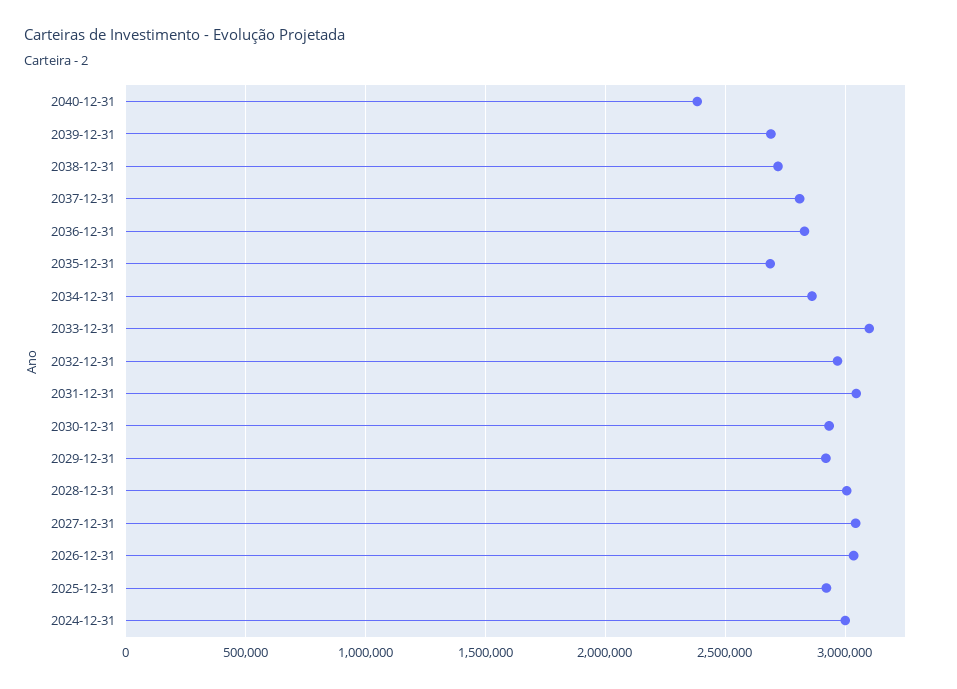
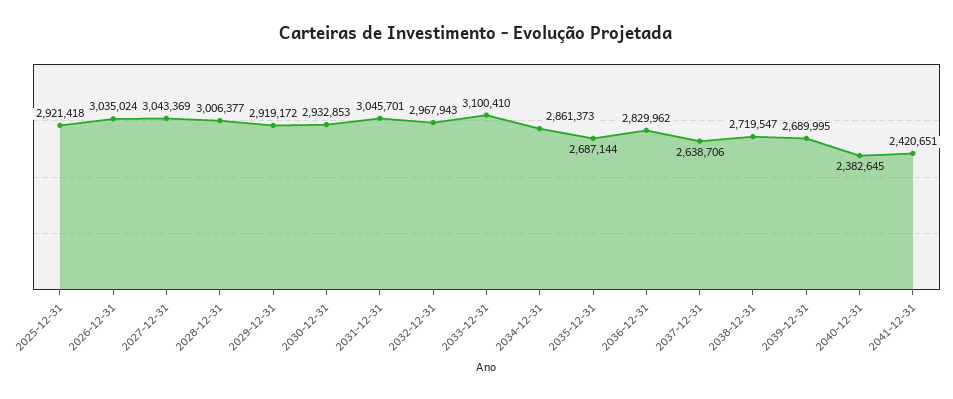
2037-12-31: 2800000 -> 2638706
2024-12-31: 3000000 -> none
2041-12-31: none -> 2420651

